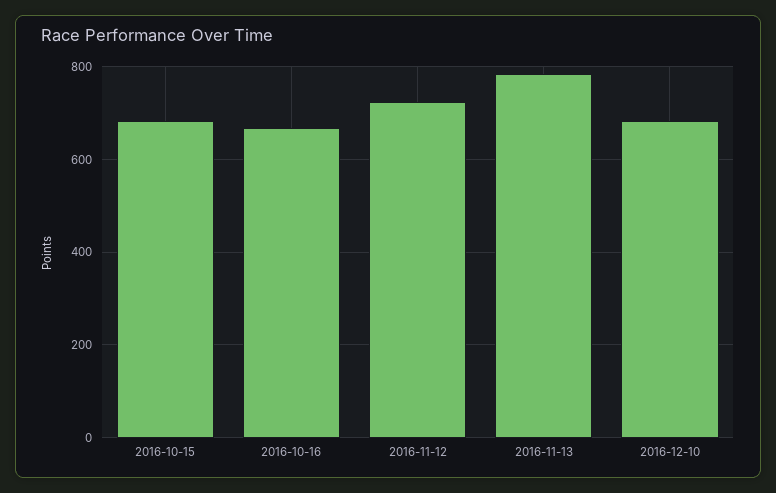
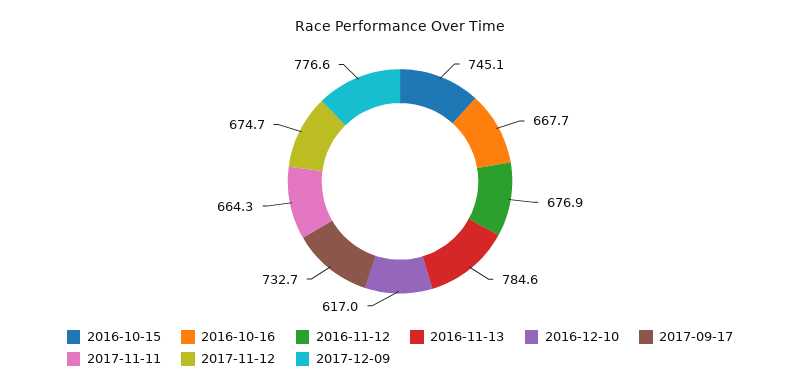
2016-10-15: 680 -> 745.1
2016-11-12: 720 -> 676.9
2016-12-10: 680 -> 617
2017-09-17: none -> 732.7
2017-11-11: none -> 664.3
2017-11-12: none -> 674.7
2017-12-09: none -> 776.6

